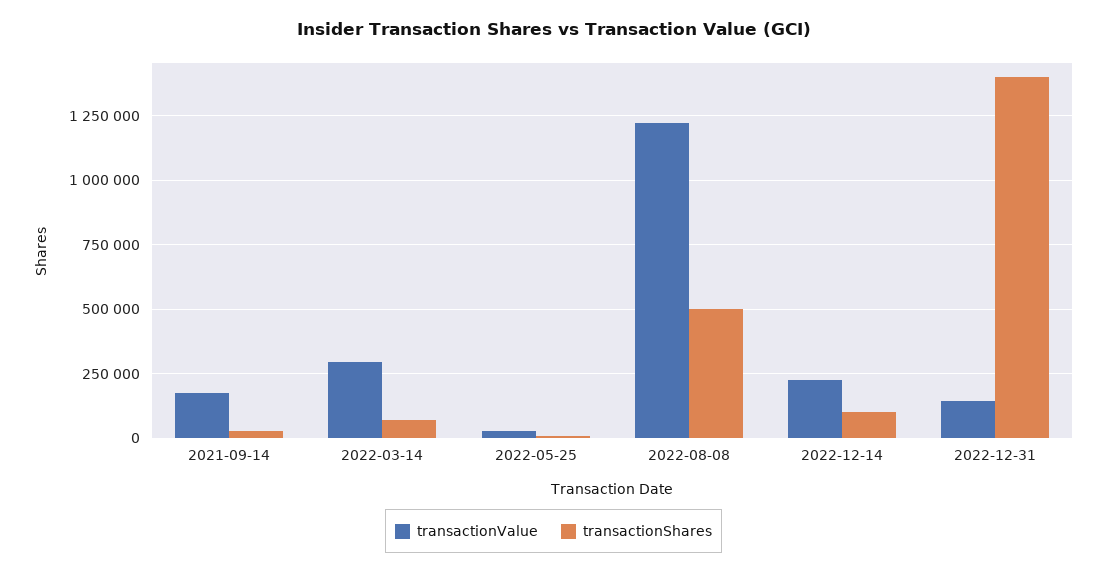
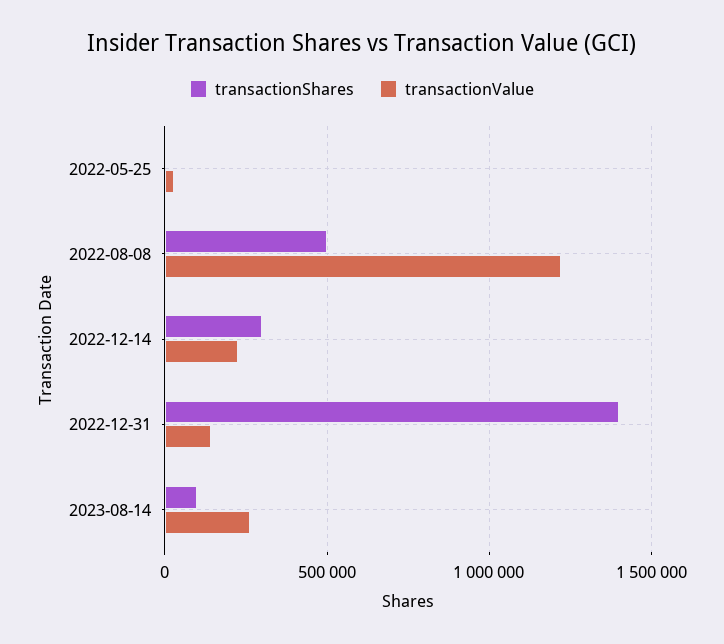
transactionValue, 2021-09-14: 175000 -> none
transactionShares, 2021-09-14: 25000 -> none
transactionValue, 2022-03-14: 300000 -> none
transactionShares, 2022-03-14: 75000 -> none
transactionShares, 2022-12-14: 100000 -> 300000
transactionShares, 2023-08-14: none -> 100000
transactionValue, 2023-08-14: none -> 250000

